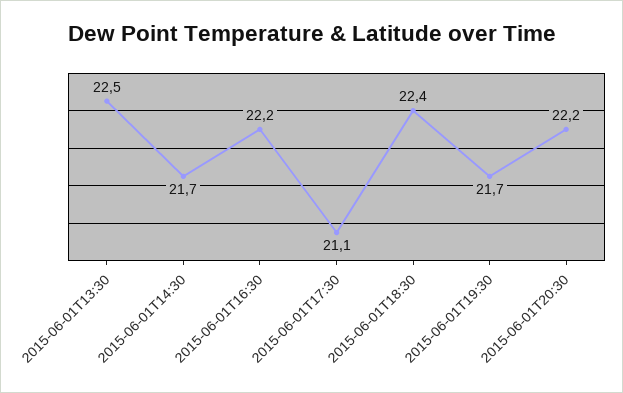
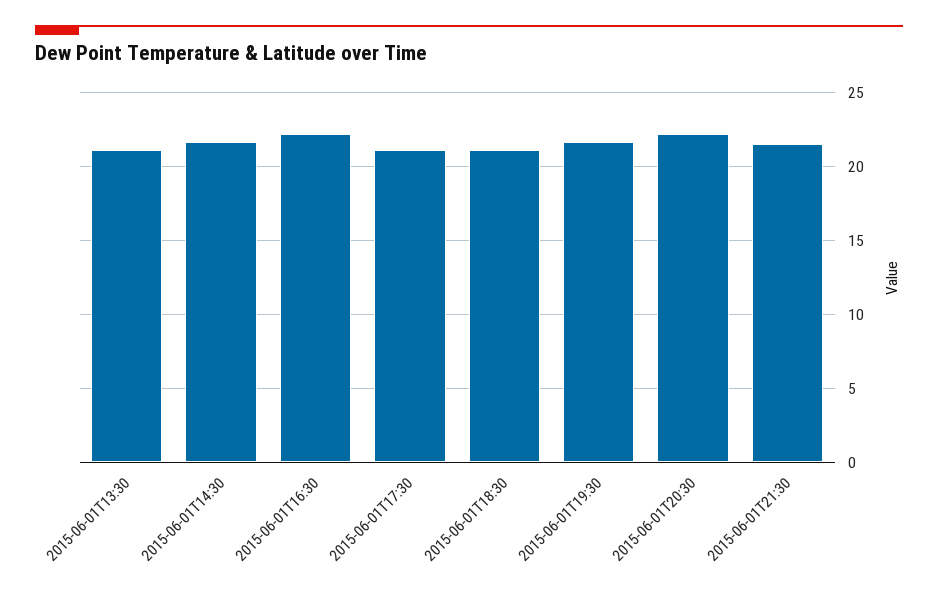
2015-06-01T13:30: 22.5 -> 21
2015-06-01T18:30: 22.4 -> 21
2015-06-01T21:30: none -> 21.5

